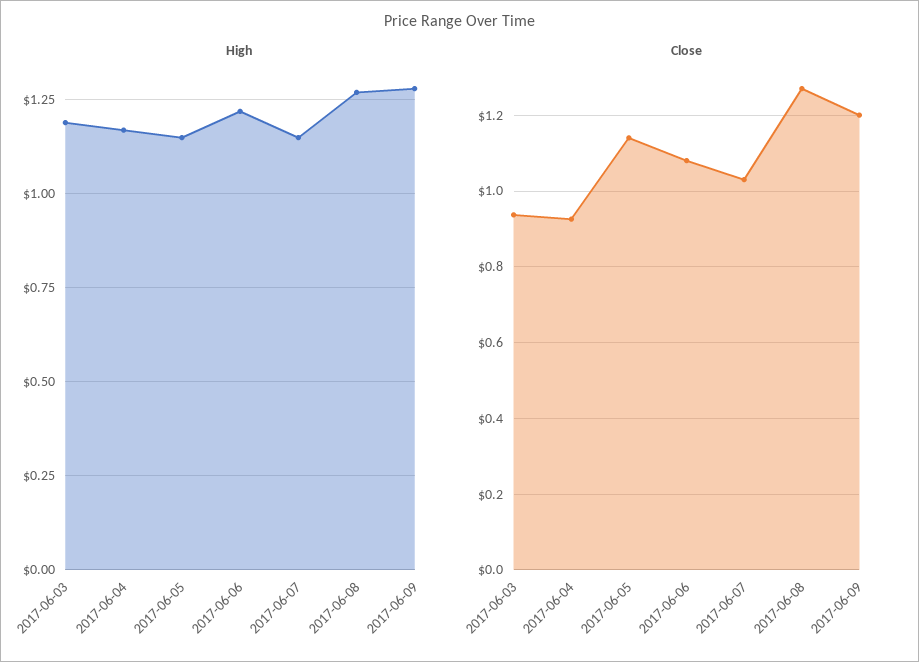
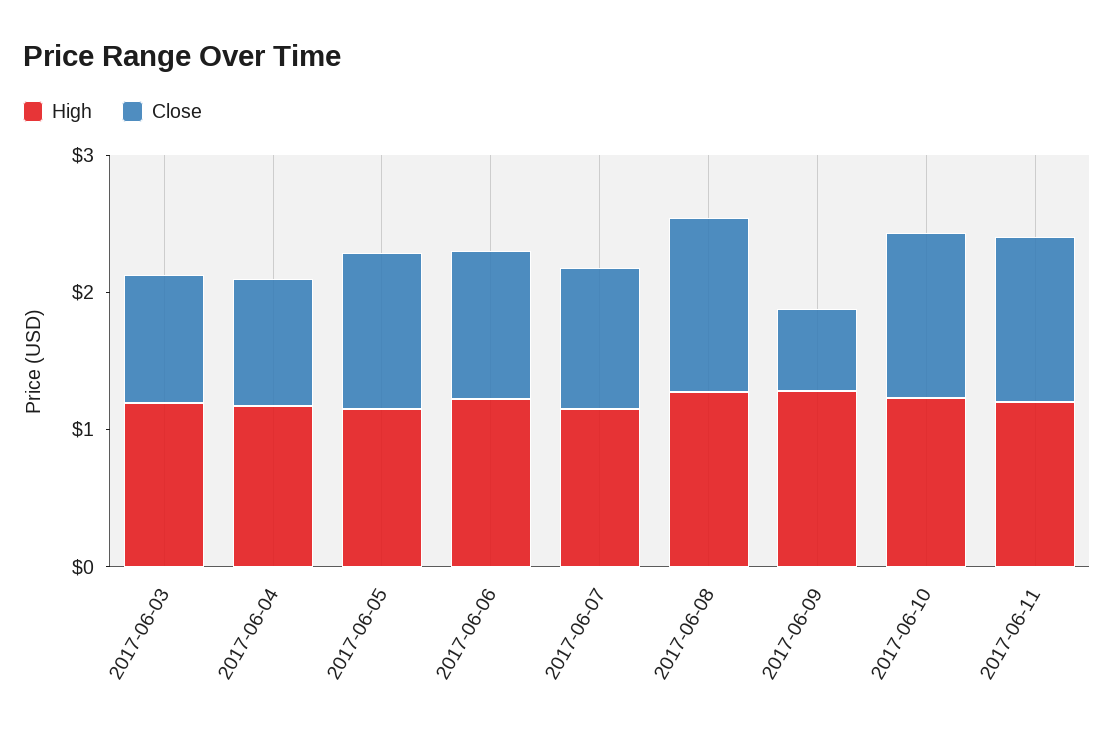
Close, 2017-06-09: 1.2 -> 0.6
High, 2017-06-10: none -> 1.2
Close, 2017-06-10: none -> 1.2
High, 2017-06-11: none -> 1.2
Close, 2017-06-11: none -> 1.2

